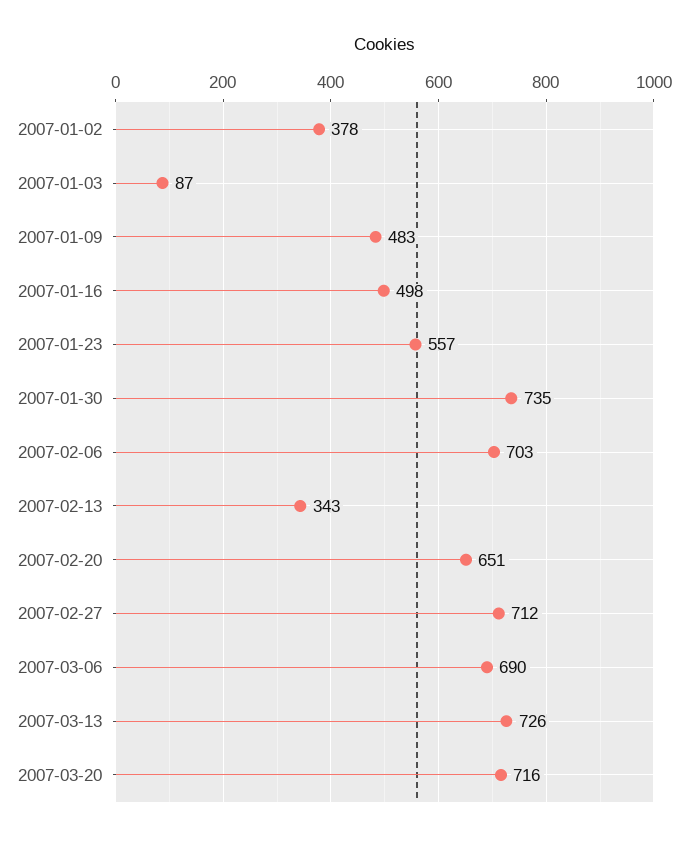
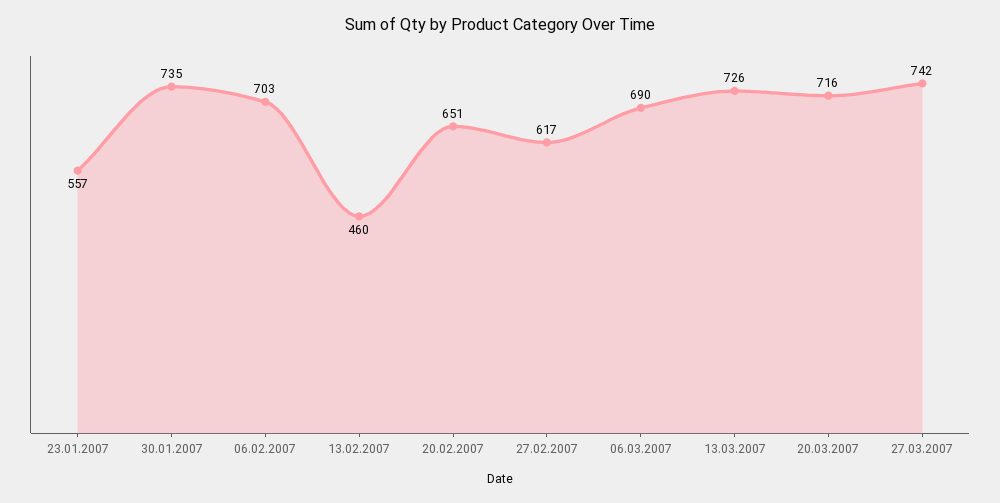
2007-01-02: 378 -> none
2007-01-03: 87 -> none
2007-01-09: 483 -> none
2007-01-16: 498 -> none
2007-02-13: 343 -> 460
2007-02-27: 712 -> 617
27.03.2007: none -> 742

